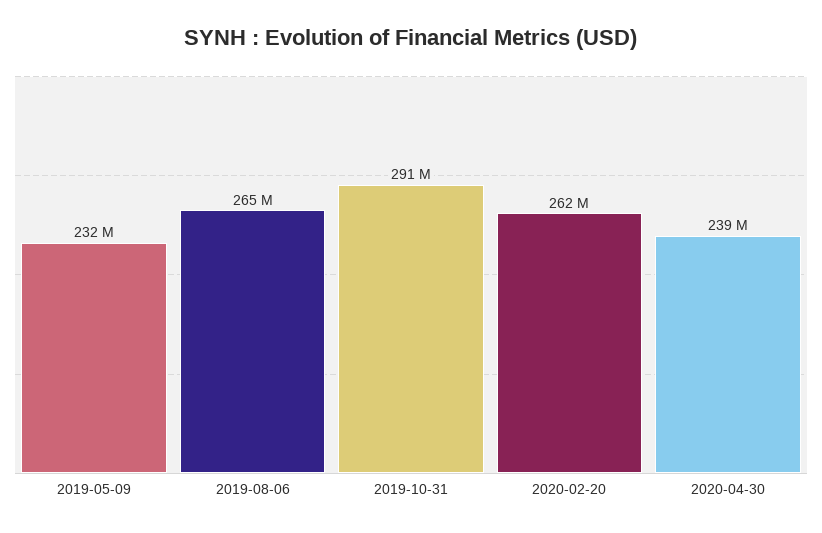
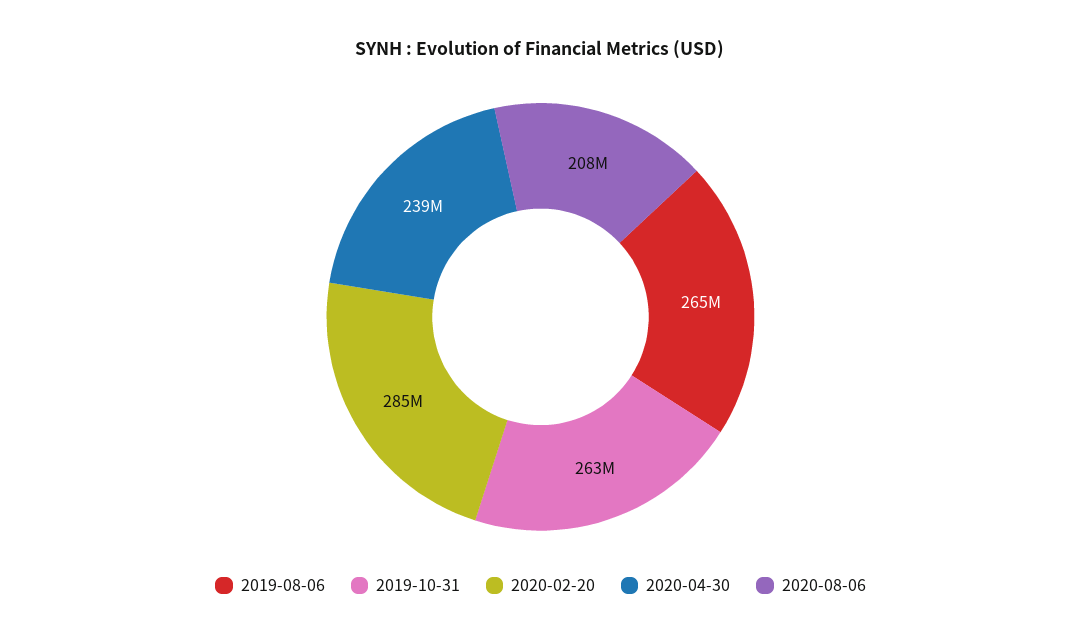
2019-05-09: 232000000 -> none
2019-10-31: 291000000 -> 263000000
2020-02-20: 262000000 -> 285000000
2020-08-06: none -> 208000000

